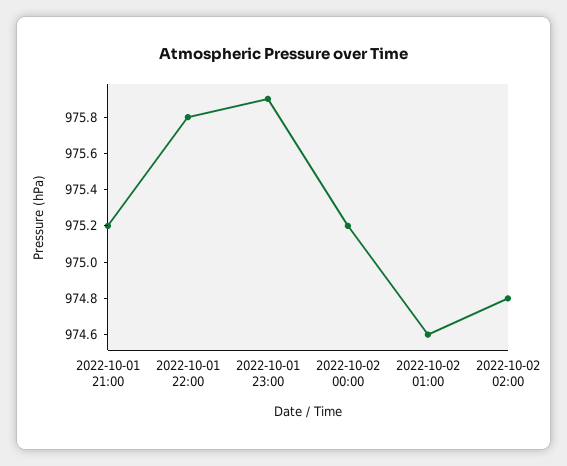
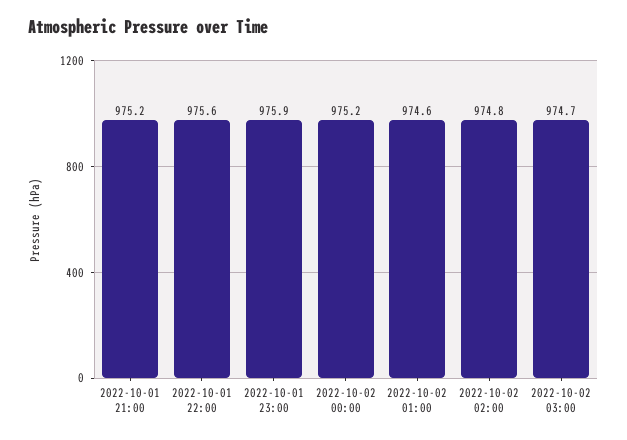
2022-10-01 22:00: 975.8 -> 975.6
2022-10-02 03:00: none -> 974.7

